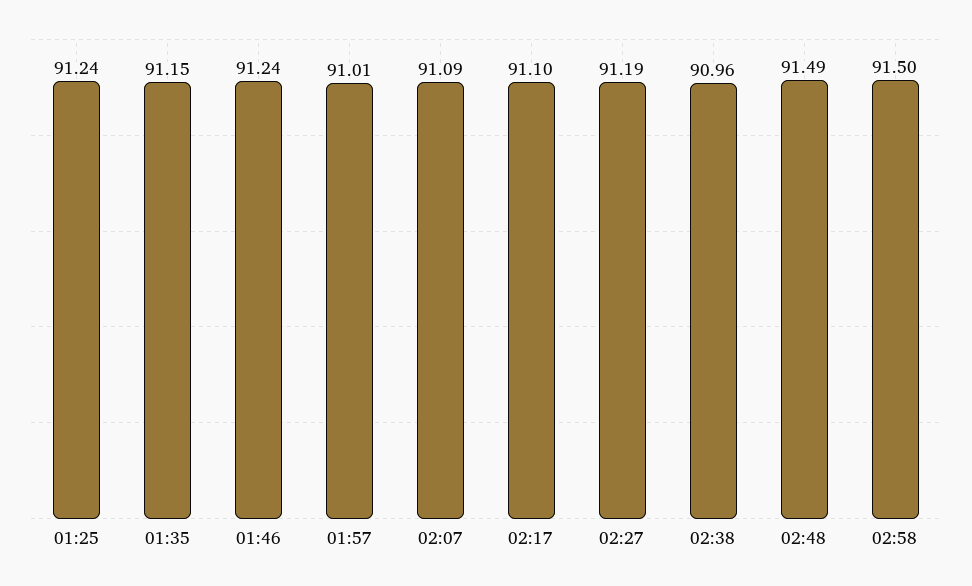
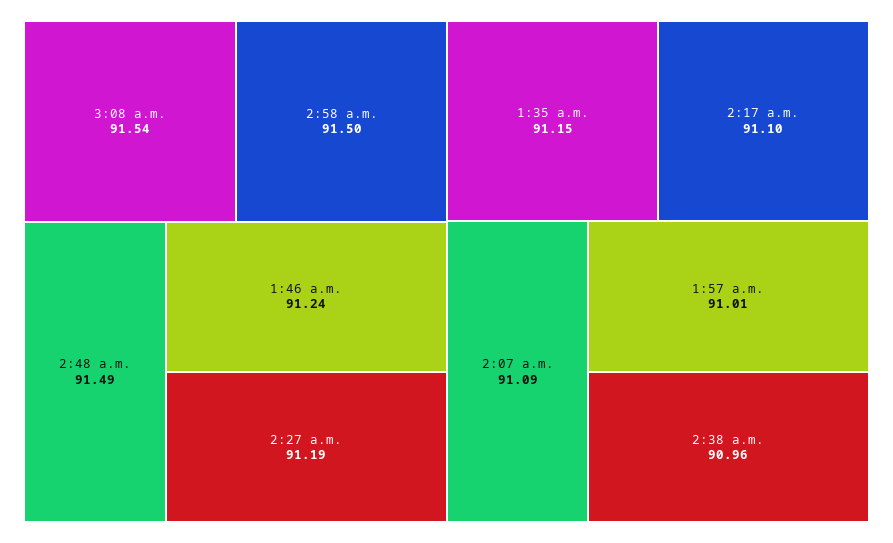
01:25: 91.24 -> none
3:08 a.m.: none -> 91.54

